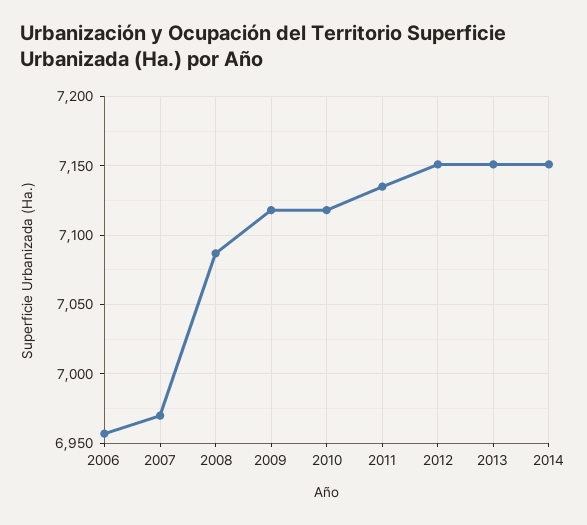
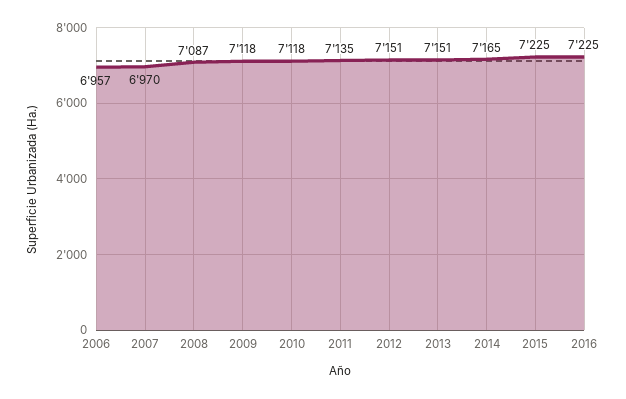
2014: 7150 -> 7165
2015: none -> 7225
2016: none -> 7225

